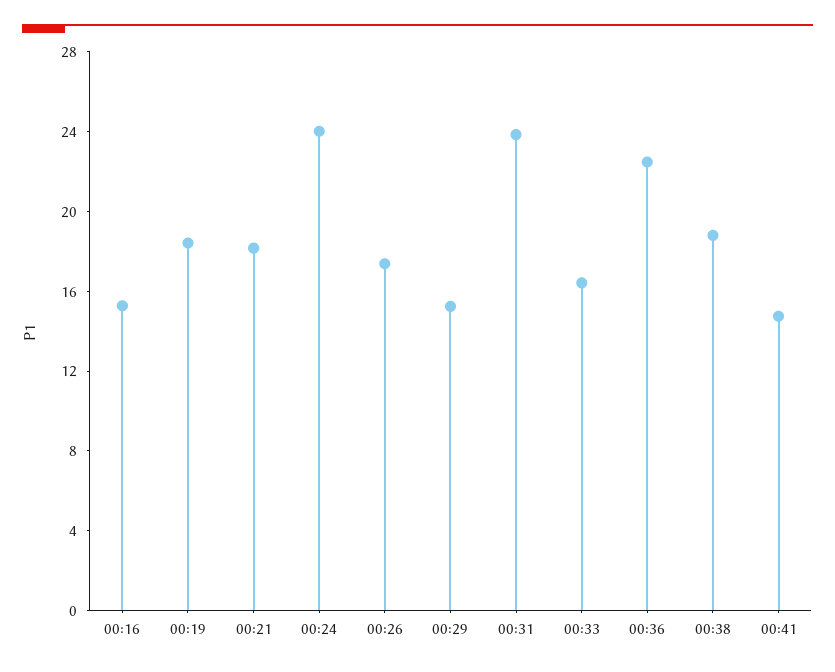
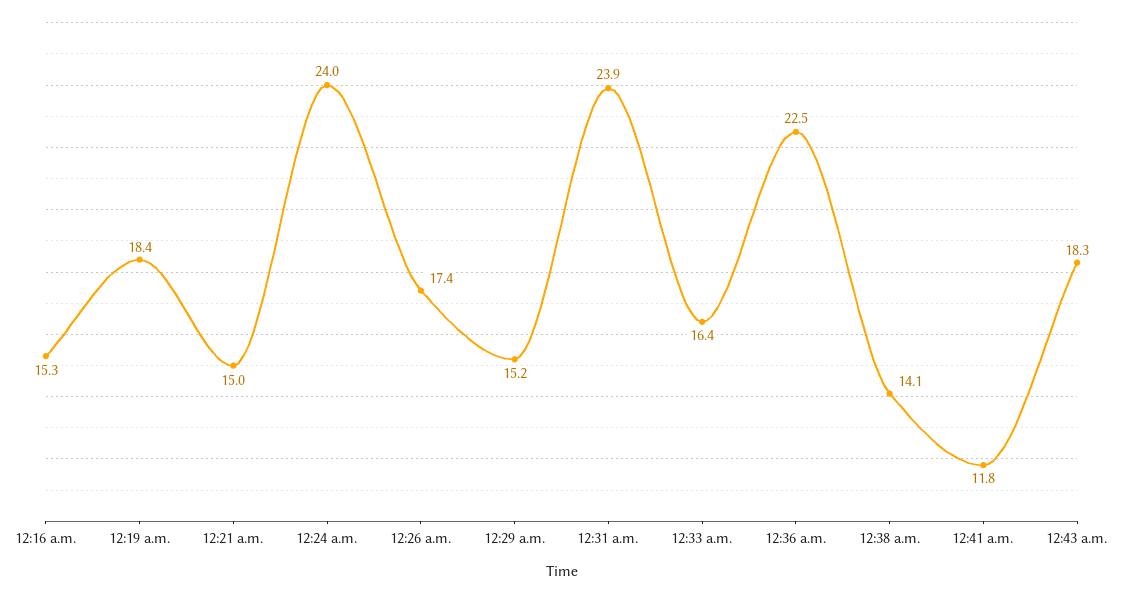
00:21: 18 -> 15
00:38: 19 -> 14.1
00:41: 15 -> 11.8
12:43 a.m.: none -> 18.3

